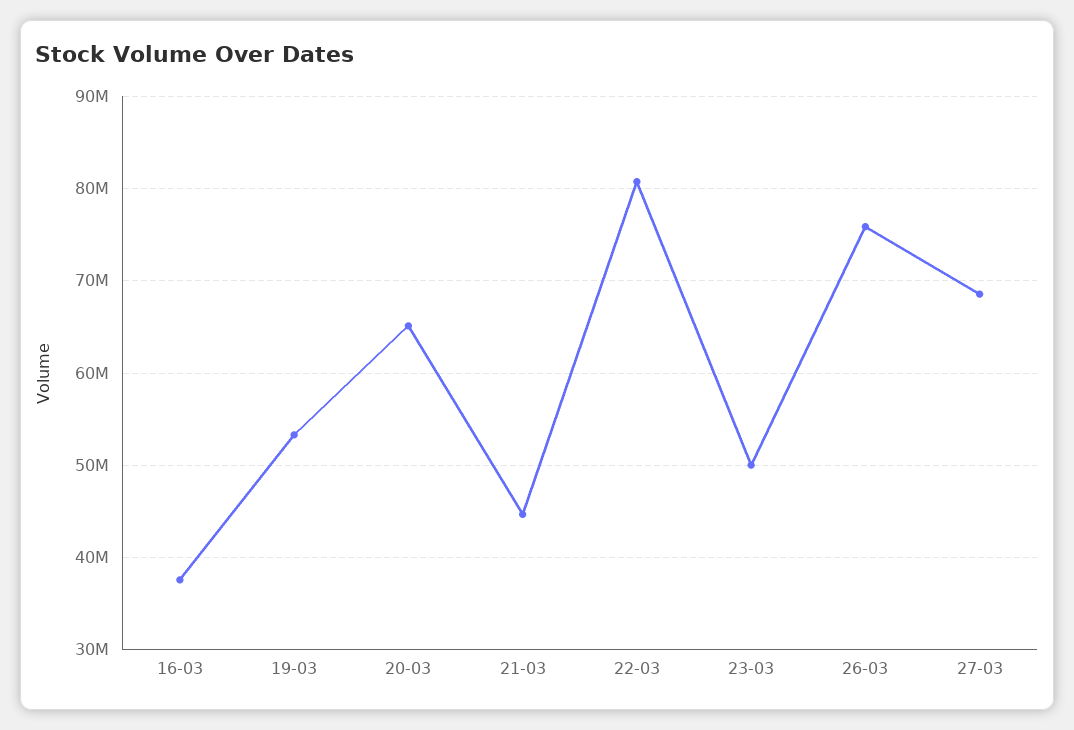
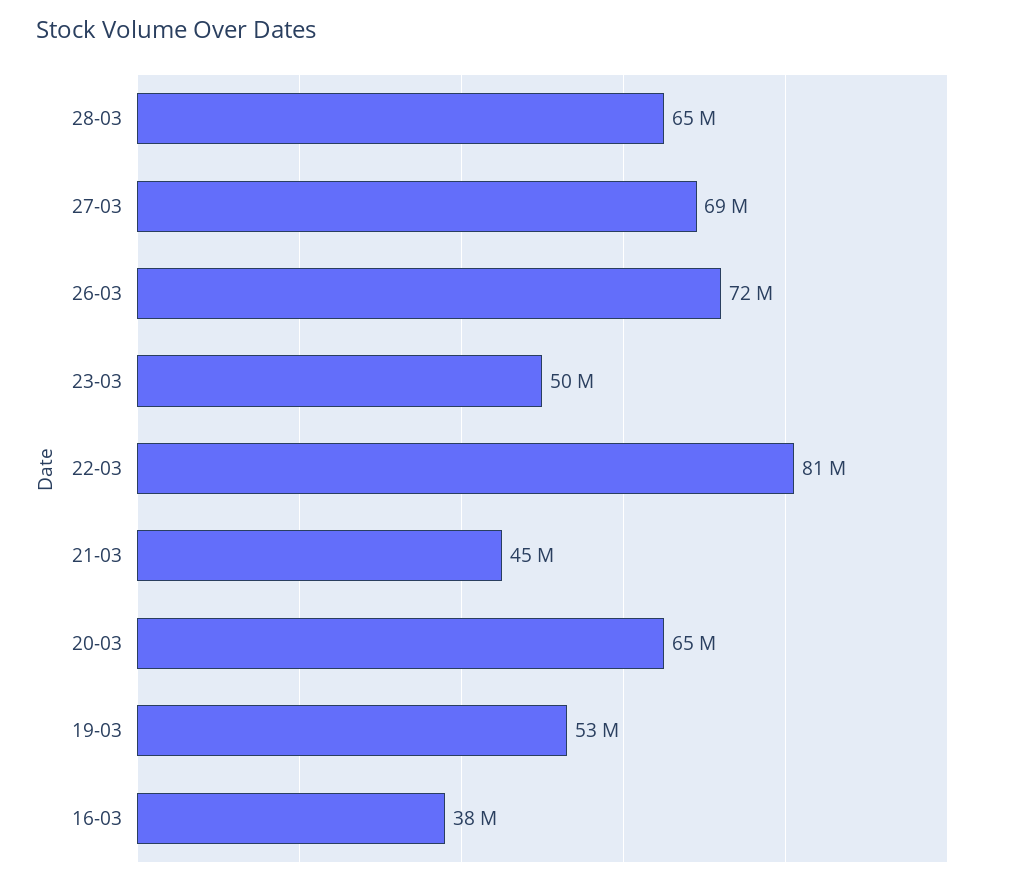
26-03: 76000000 -> 72000000
28-03: none -> 65000000

